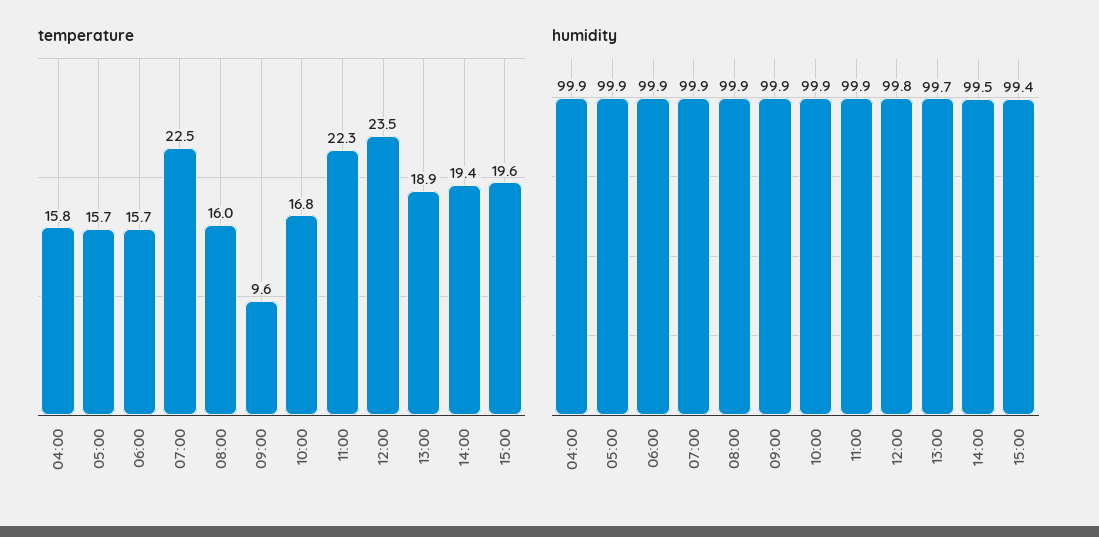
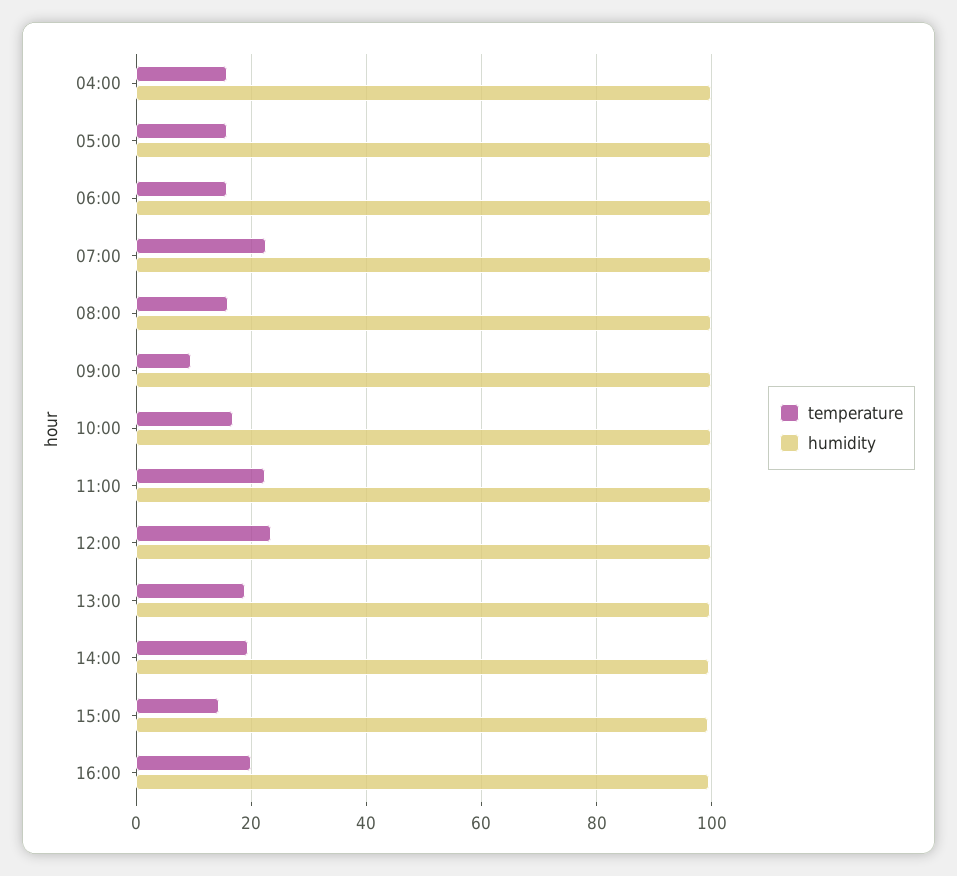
temperature, 15:00: 19.6 -> 14
temperature, 16:00: none -> 20
humidity, 16:00: none -> 100

